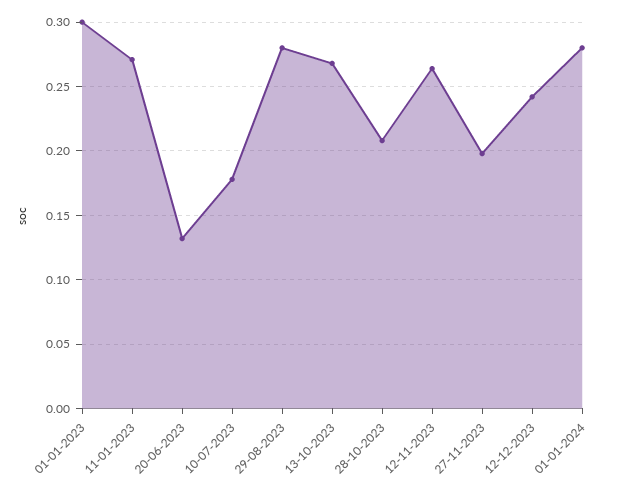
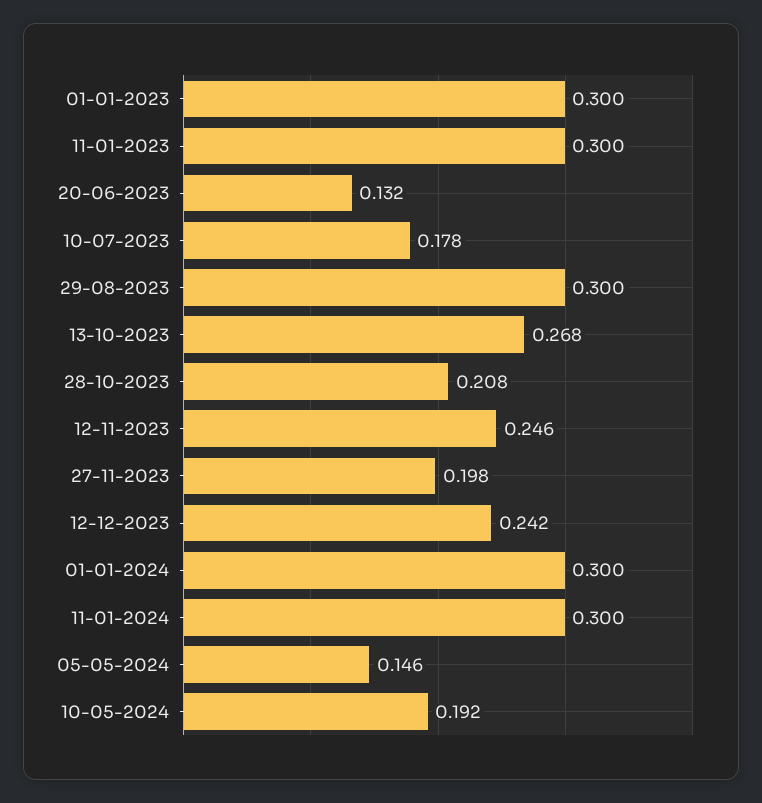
11-01-2023: 0.27 -> 0.3
29-08-2023: 0.28 -> 0.3
12-11-2023: 0.265 -> 0.246
01-01-2024: 0.28 -> 0.3
11-01-2024: none -> 0.3
05-05-2024: none -> 0.146
10-05-2024: none -> 0.192

